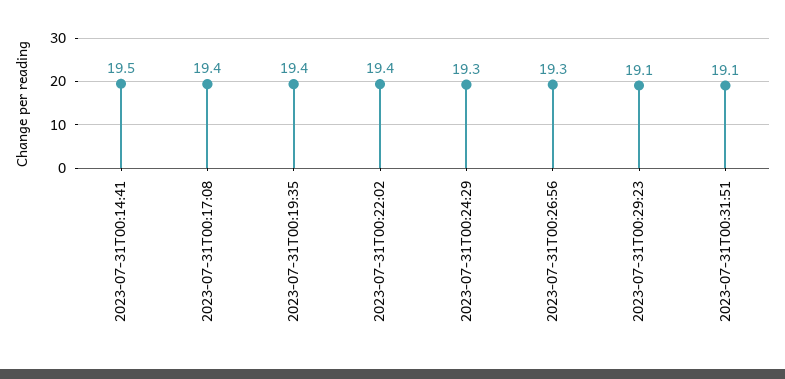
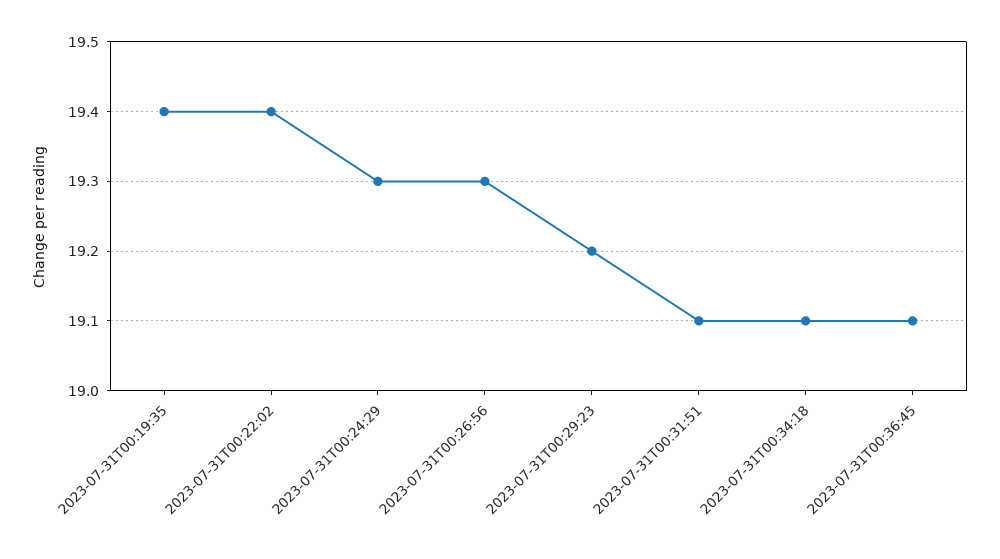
2023-07-31T00:14:41: 19.5 -> none
2023-07-31T00:17:08: 19.4 -> none
2023-07-31T00:29:23: 19.1 -> 19.2
2023-07-31T00:34:18: none -> 19.1
2023-07-31T00:36:45: none -> 19.1

